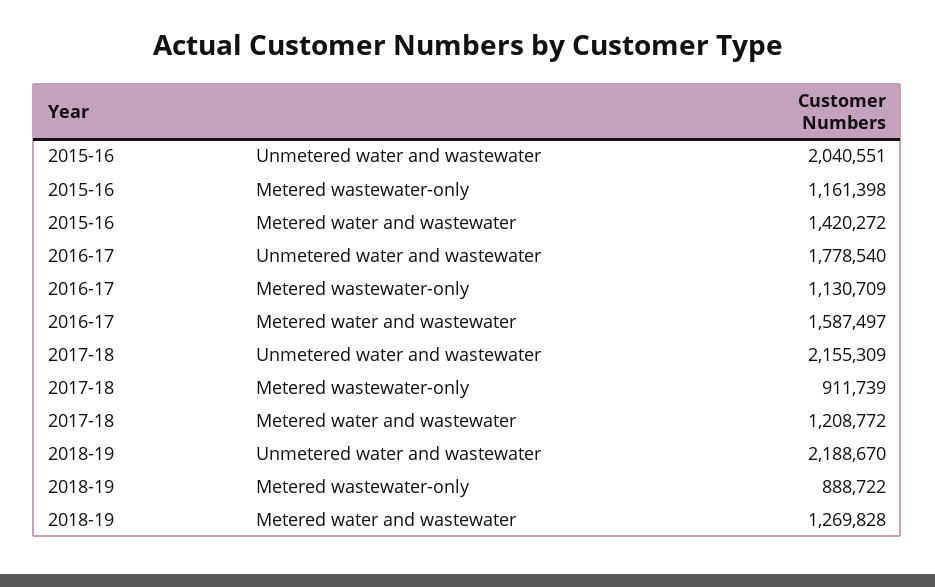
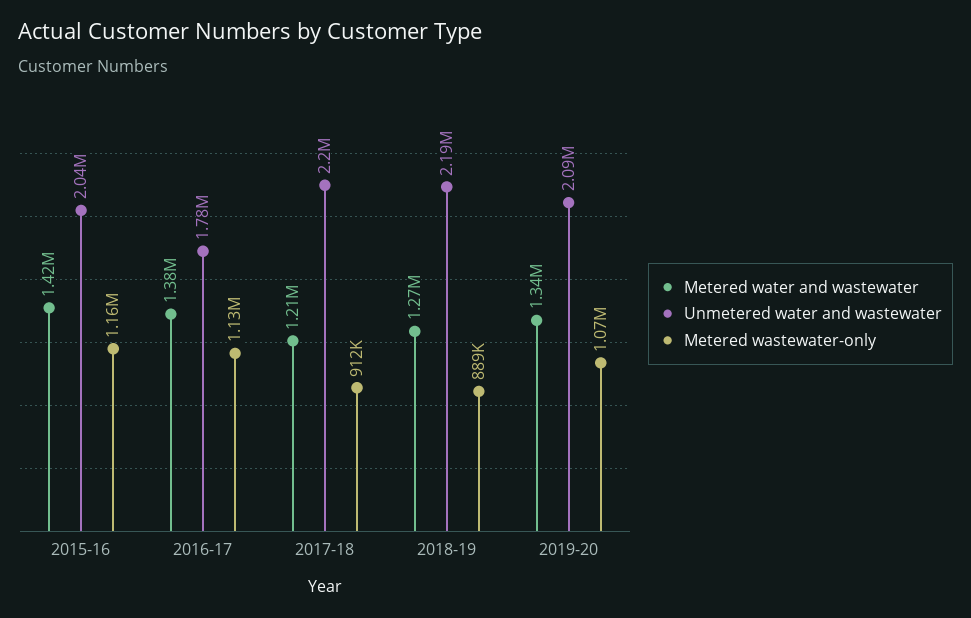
Metered water and wastewater, 2016-17: 1587497 -> 1380000
Unmetered water and wastewater, 2017-18: 2155309 -> 2200000
Metered water and wastewater, 2019-20: none -> 1340000
Unmetered water and wastewater, 2019-20: none -> 2090000
Metered wastewater-only, 2019-20: none -> 1070000

